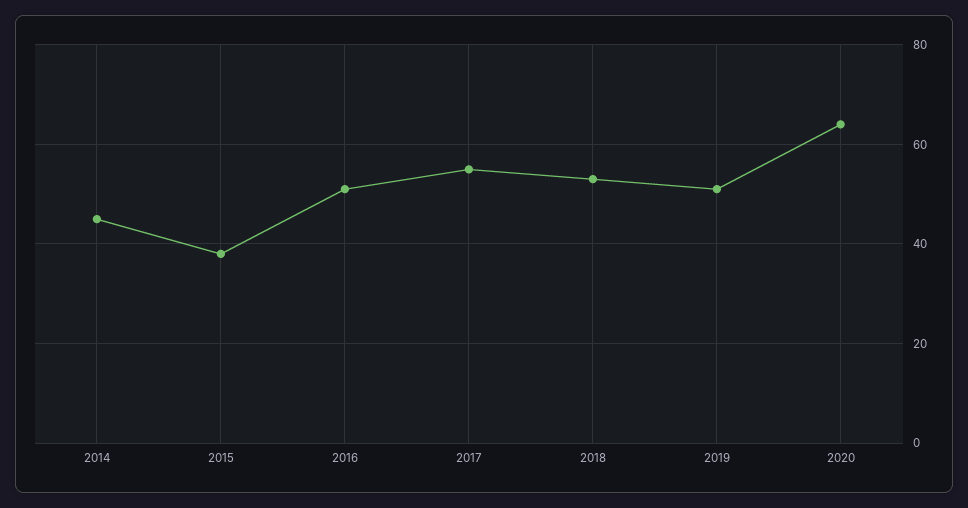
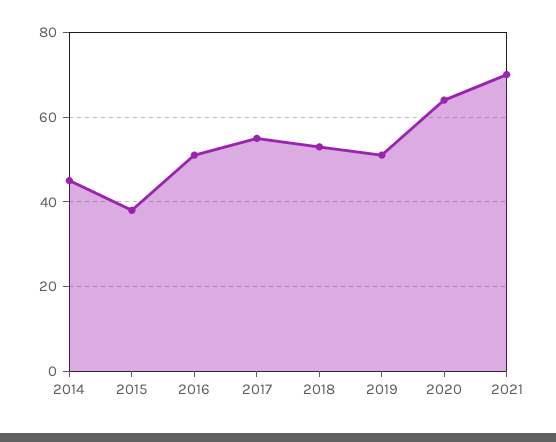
2021: none -> 70

